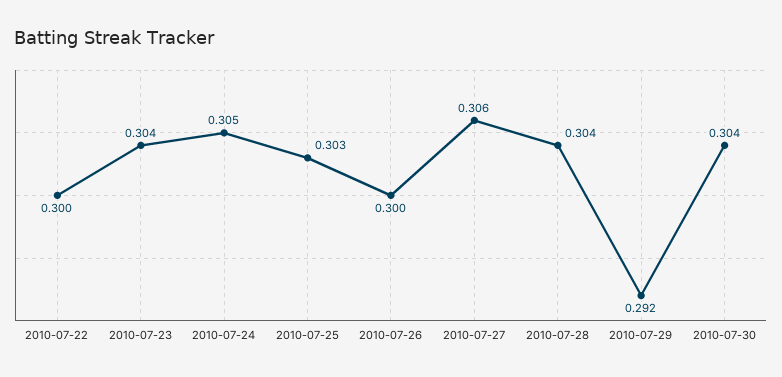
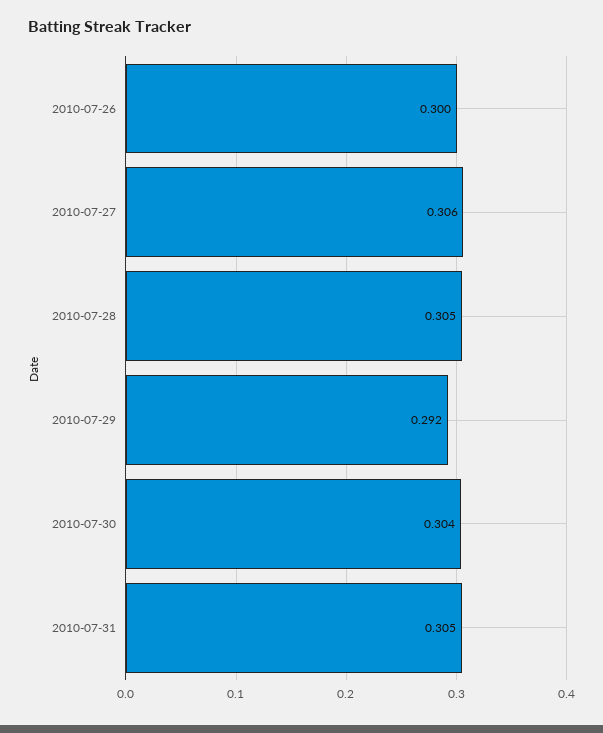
2010-07-22: 0.3 -> none
2010-07-23: 0.304 -> none
2010-07-24: 0.305 -> none
2010-07-25: 0.303 -> none
2010-07-28: 0.304 -> 0.305
2010-07-31: none -> 0.305

